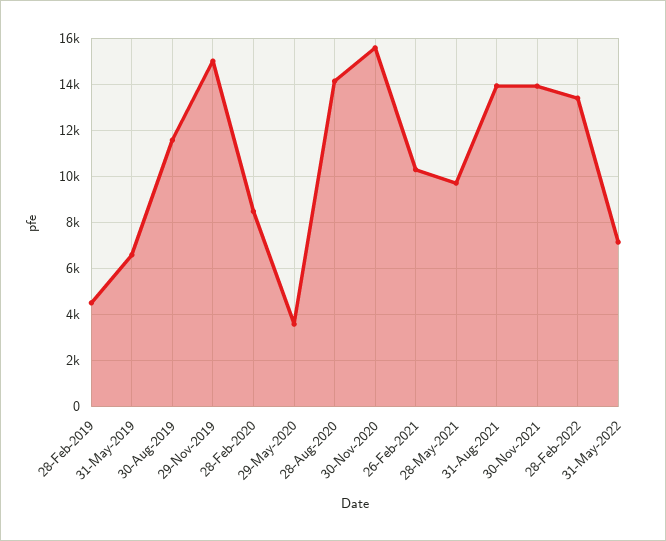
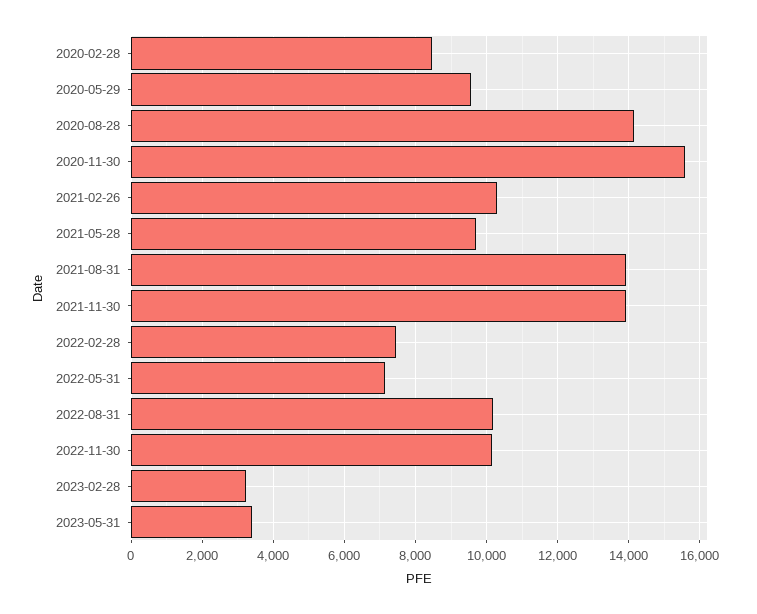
28-Feb-2019: 4500 -> none
31-May-2019: 6500 -> none
30-Aug-2019: 11500 -> none
29-Nov-2019: 15000 -> none
29-May-2020: 3500 -> 9600
28-Feb-2022: 13500 -> 7400
2022-08-31: none -> 10200
2022-11-30: none -> 10200
2023-02-28: none -> 3200
2023-05-31: none -> 3400

